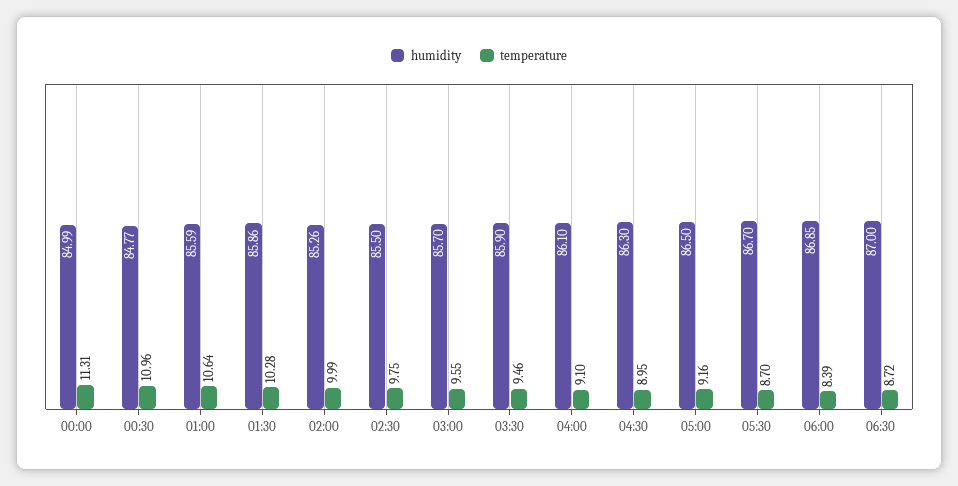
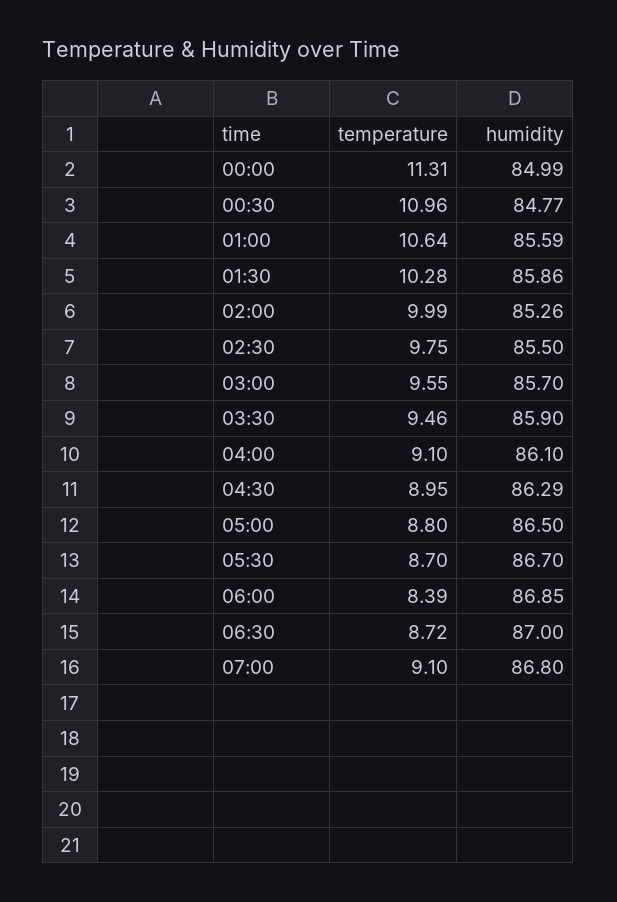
humidity, 04:30: 86.3 -> 86.29
temperature, 05:00: 9.16 -> 8.8
temperature, 07:00: none -> 9.1
humidity, 07:00: none -> 86.8

